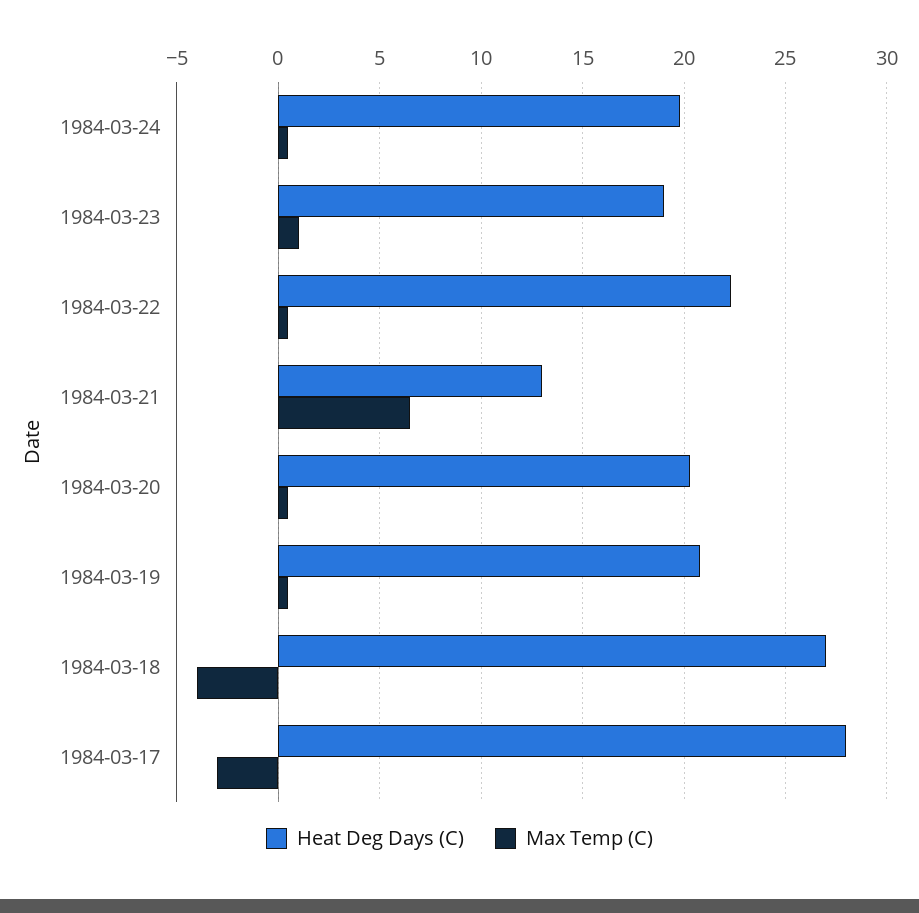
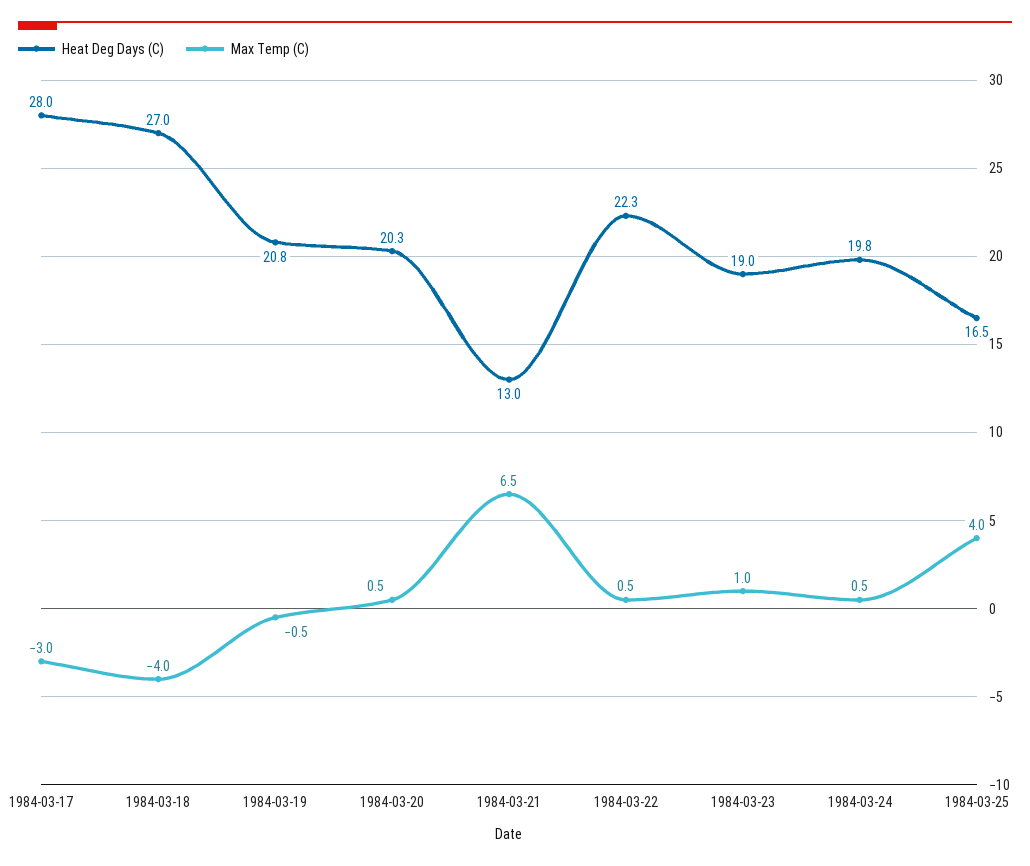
Max Temp (C), 1984-03-19: 0.5 -> -0.5
Heat Deg Days (C), 1984-03-25: none -> 16.5
Max Temp (C), 1984-03-25: none -> 4

